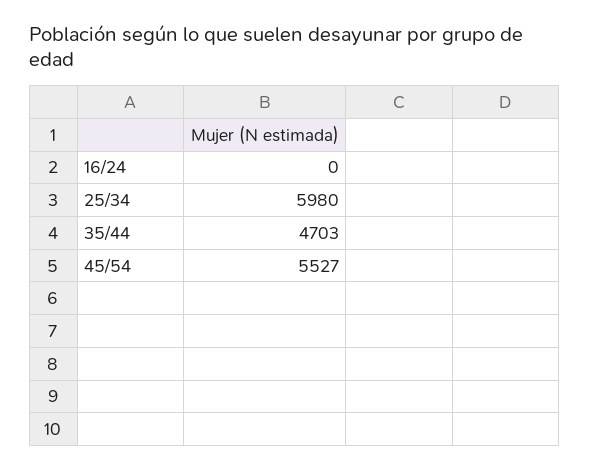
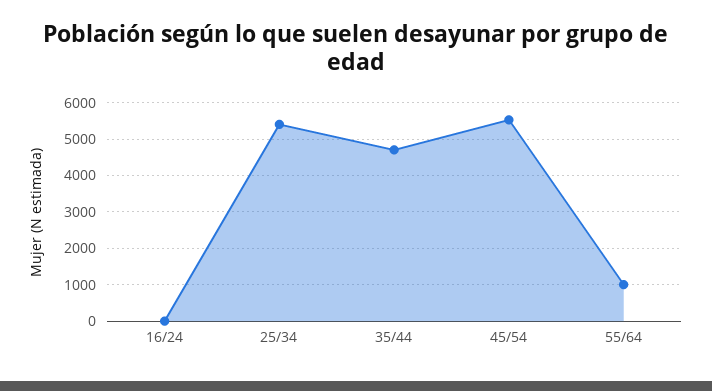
25/34: 5980 -> 5400
55/64: none -> 1000

